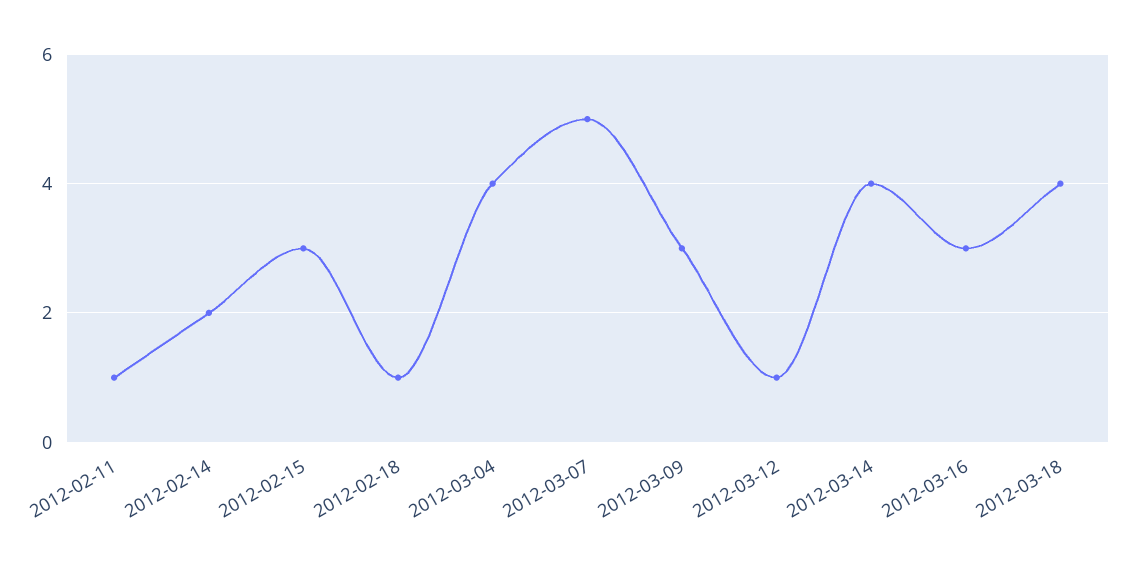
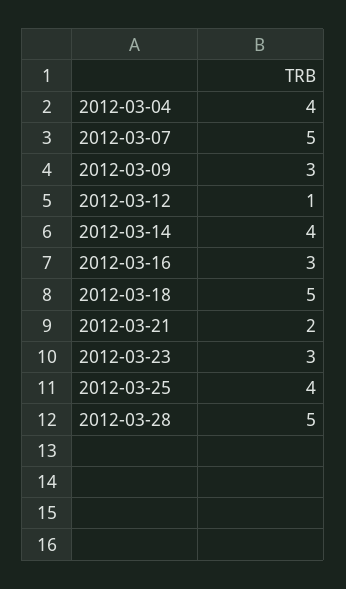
2012-02-11: 1 -> none
2012-02-14: 2 -> none
2012-02-15: 3 -> none
2012-02-18: 1 -> none
2012-03-18: 4 -> 5
2012-03-21: none -> 2
2012-03-23: none -> 3
2012-03-25: none -> 4
2012-03-28: none -> 5

